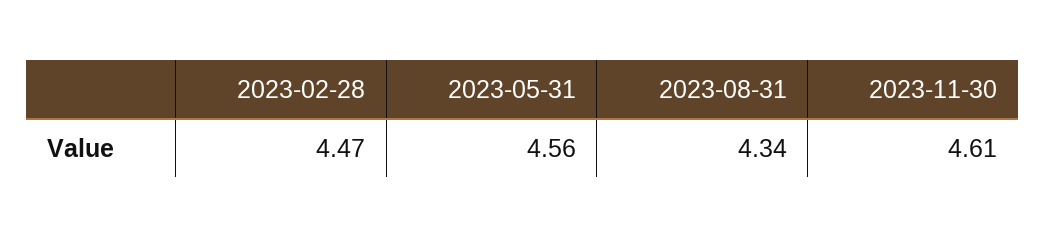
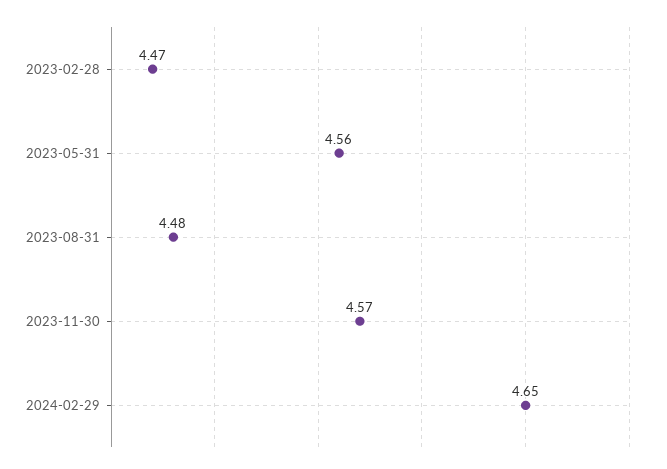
2023-08-31: 4.34 -> 4.48
2023-11-30: 4.61 -> 4.57
2024-02-29: none -> 4.65

